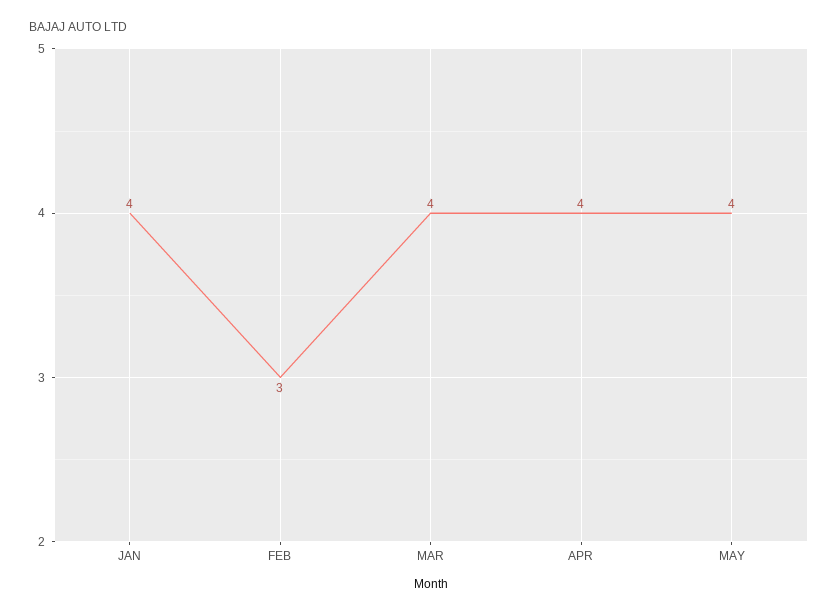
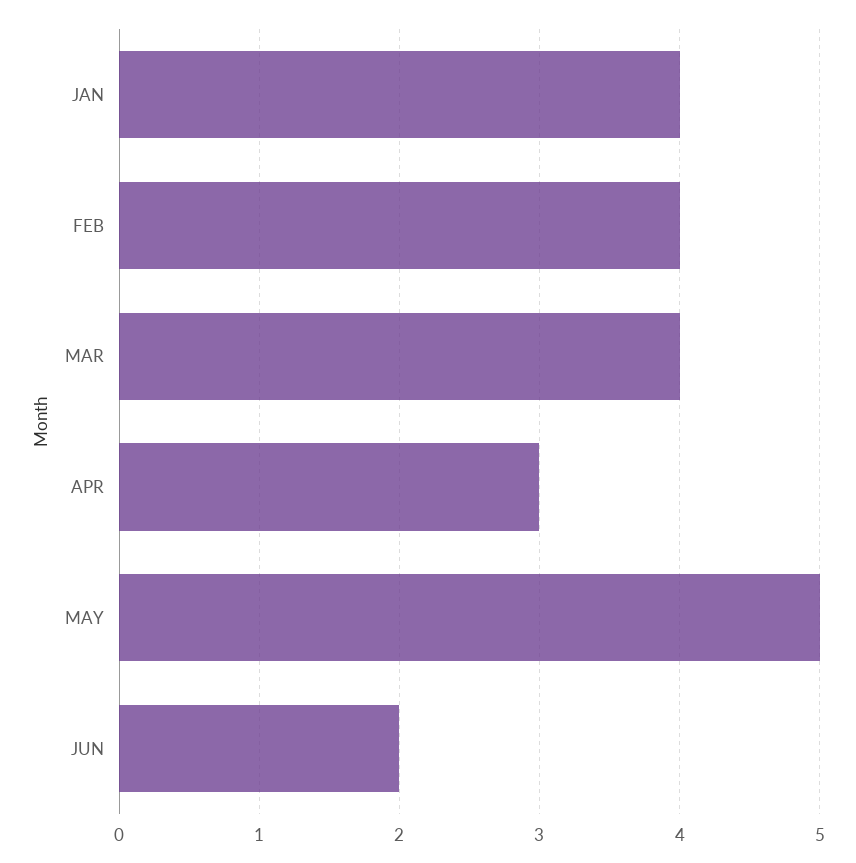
FEB: 3 -> 4
APR: 4 -> 3
MAY: 4 -> 5
JUN: none -> 2

